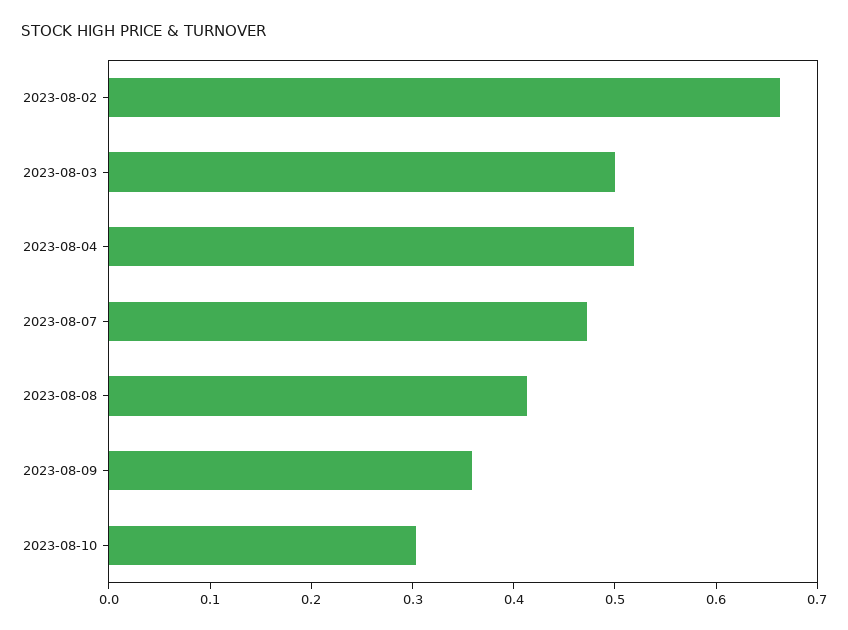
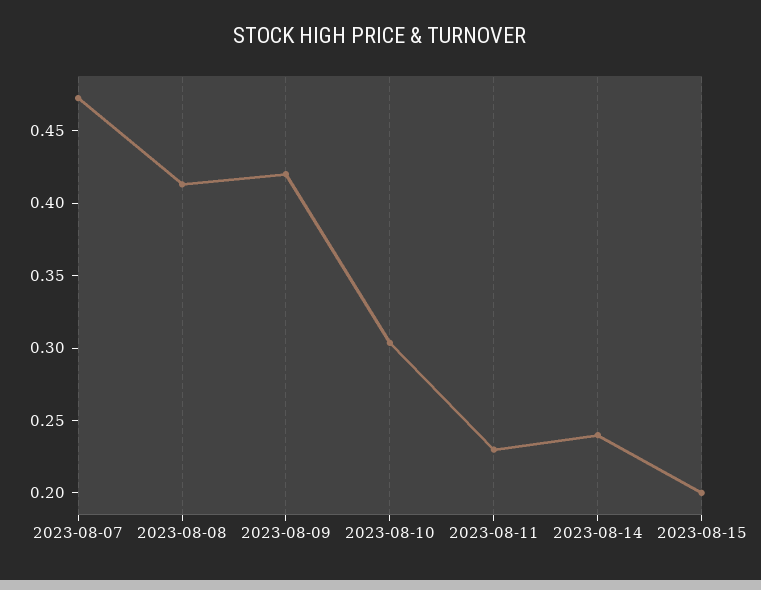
2023-08-02: 0.66 -> none
2023-08-03: 0.5 -> none
2023-08-04: 0.52 -> none
2023-08-09: 0.36 -> 0.42
2023-08-11: none -> 0.23
2023-08-14: none -> 0.24
2023-08-15: none -> 0.2

